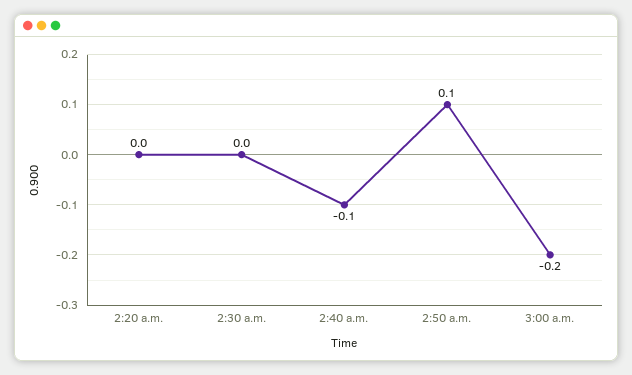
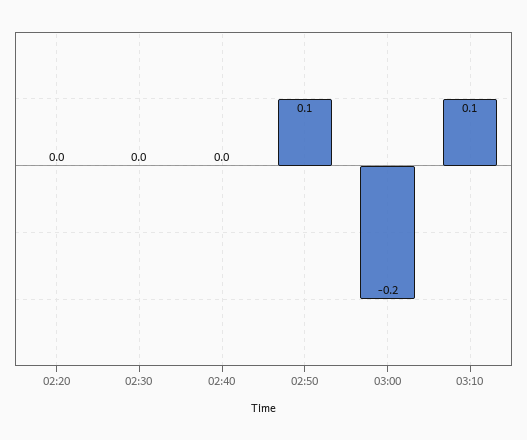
2:40 a.m.: -0.1 -> 0
03:10: none -> 0.1

